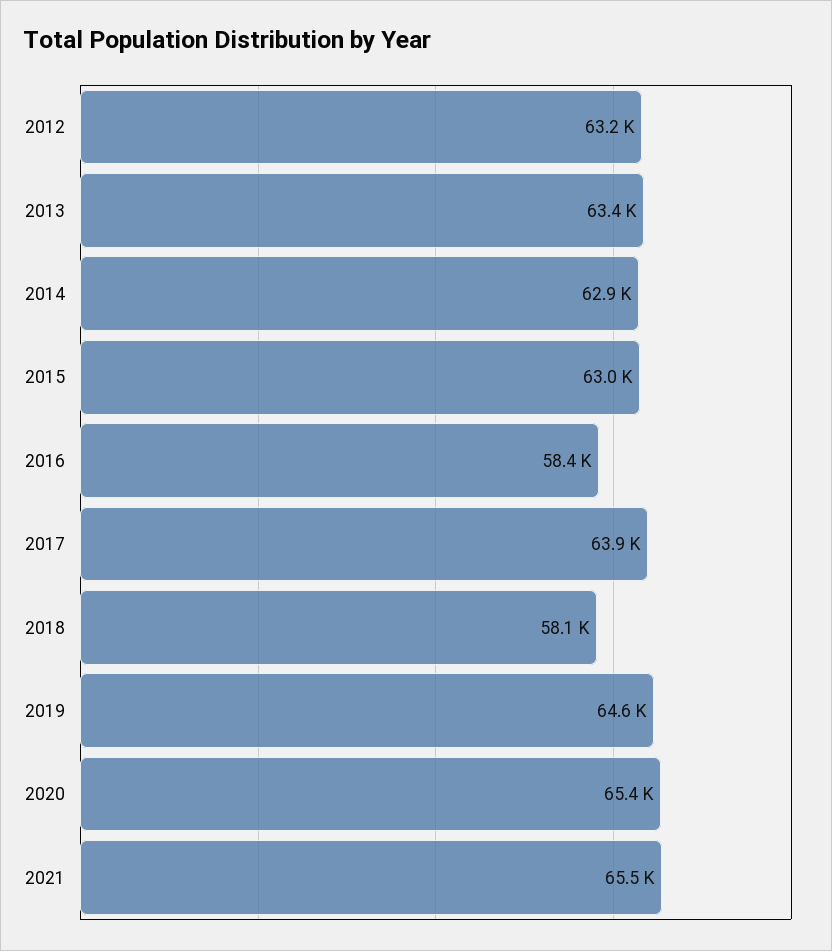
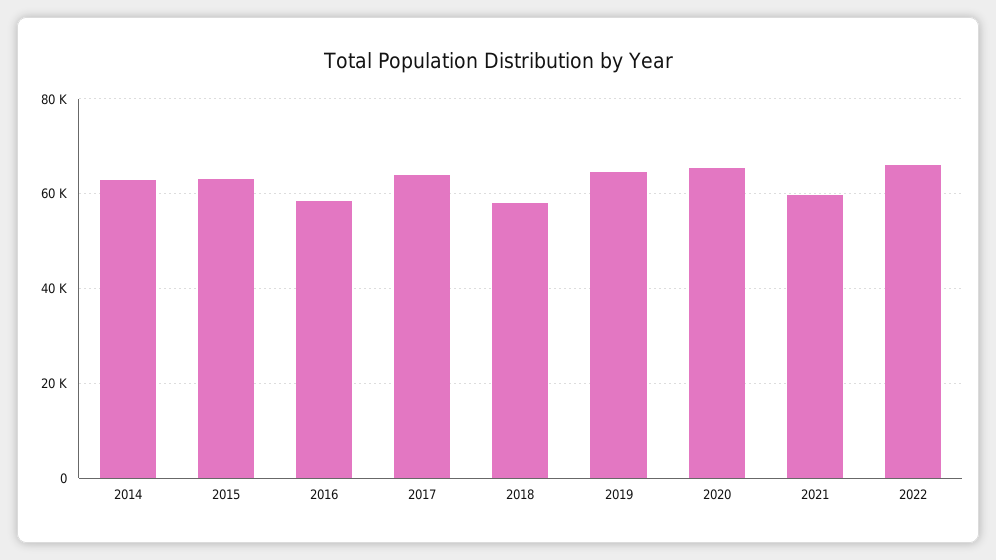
2012: 63200 -> none
2013: 63400 -> none
2021: 65500 -> 60000
2022: none -> 66000

